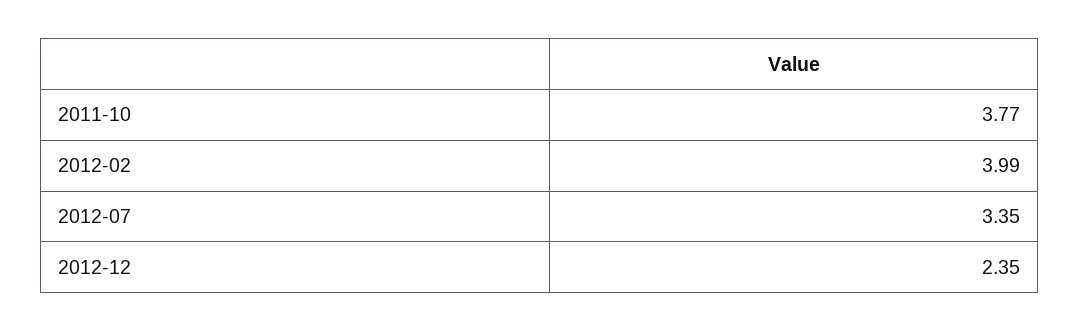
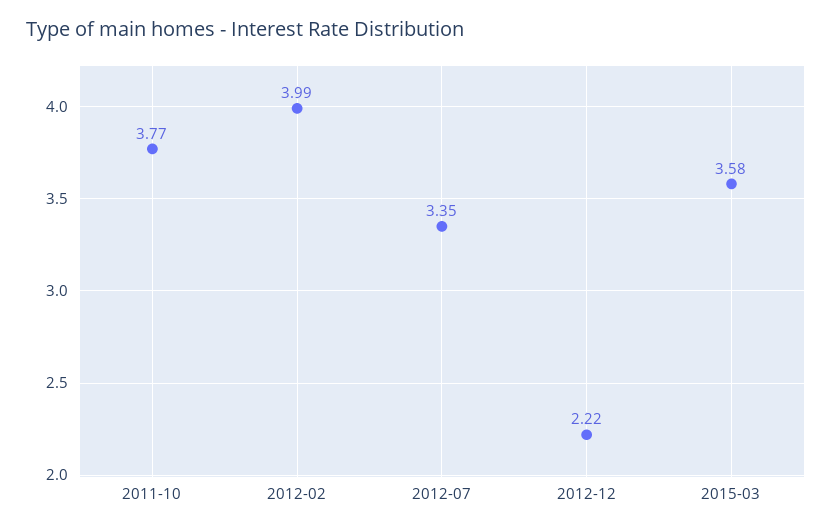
2012-12: 2.35 -> 2.22
2015-03: none -> 3.58

